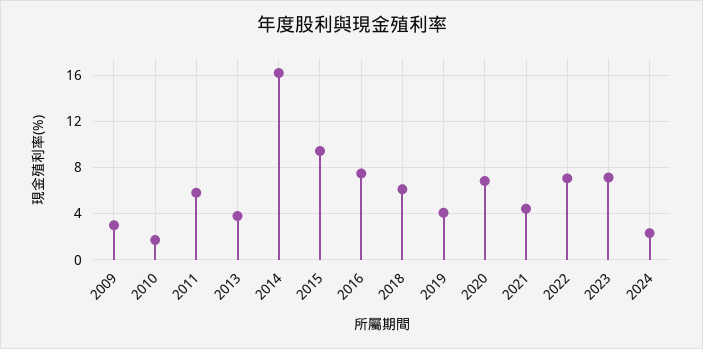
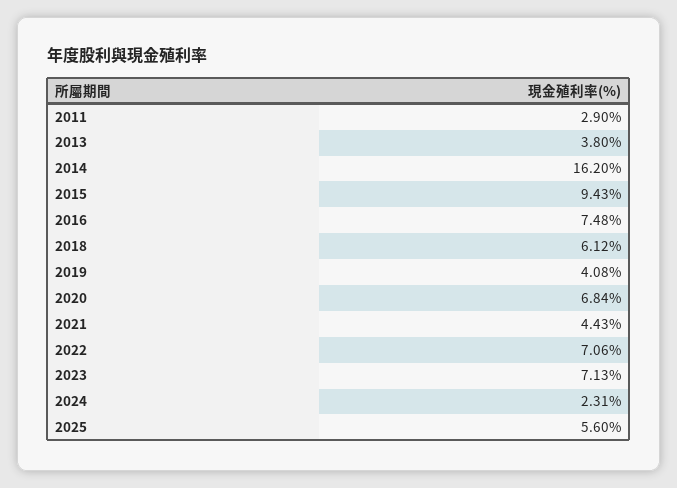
2009: 3 -> none
2010: 2 -> none
2011: 6 -> 2.9
2025: none -> 5.6

